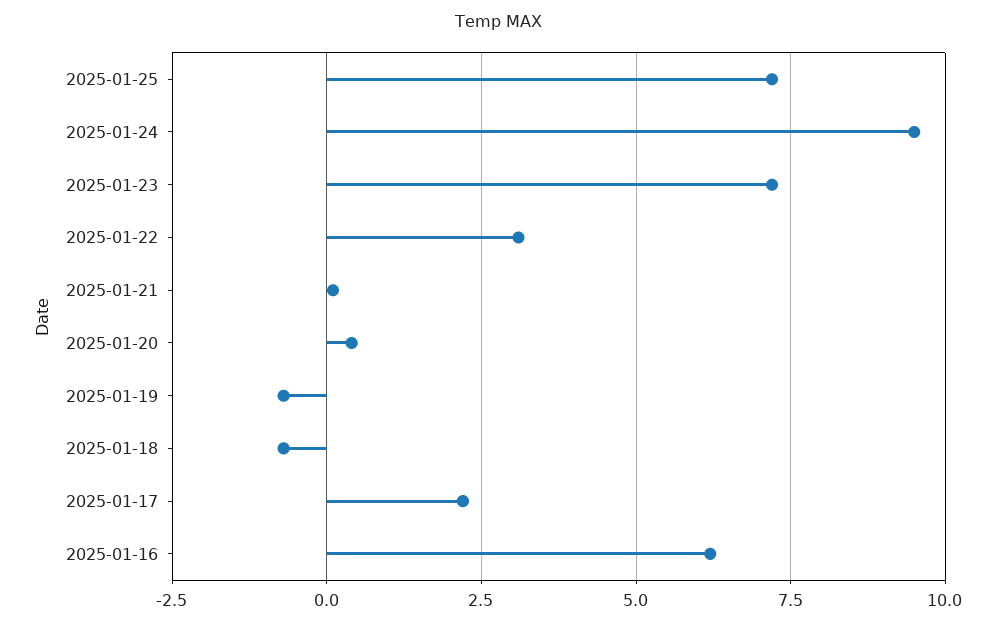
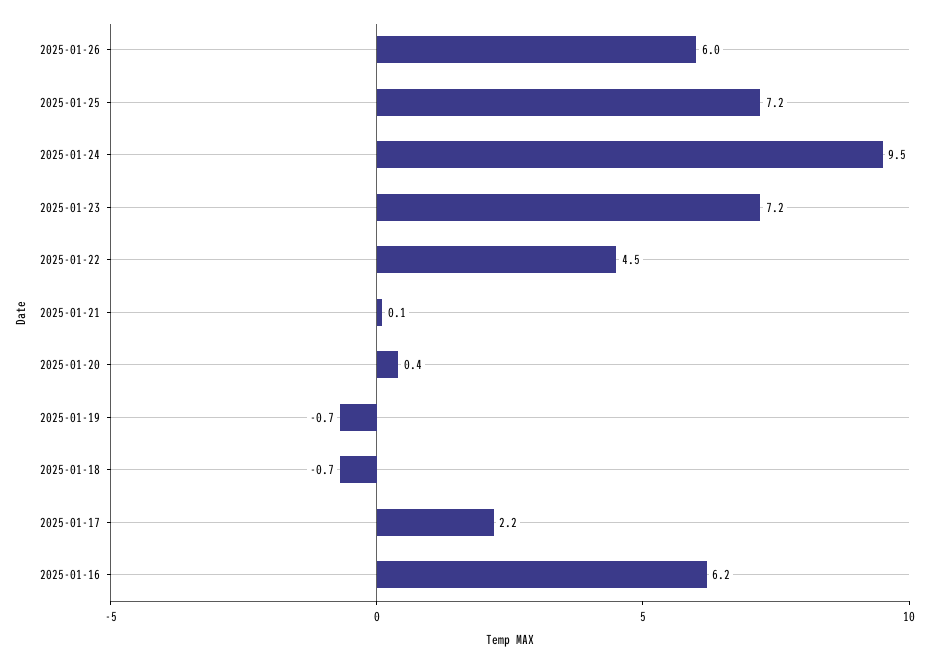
2025-01-22: 3 -> 4.5
2025-01-26: none -> 6

